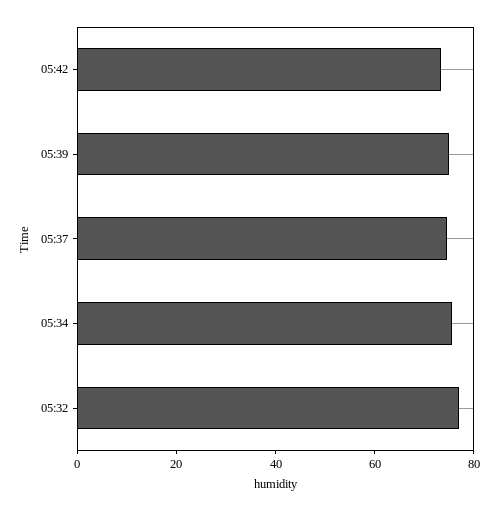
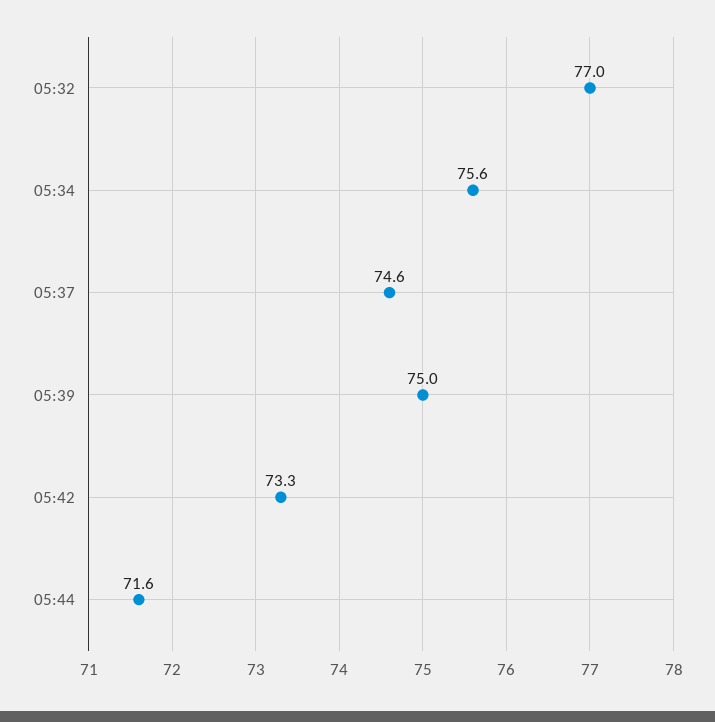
05:44: none -> 71.6

